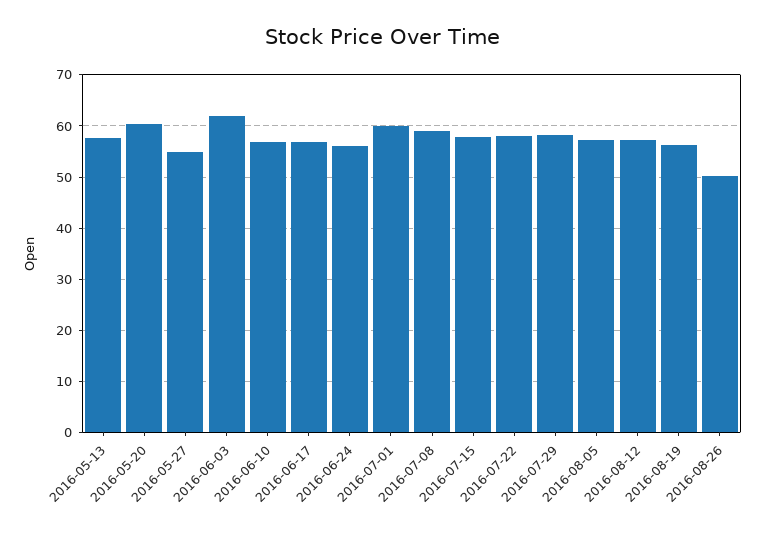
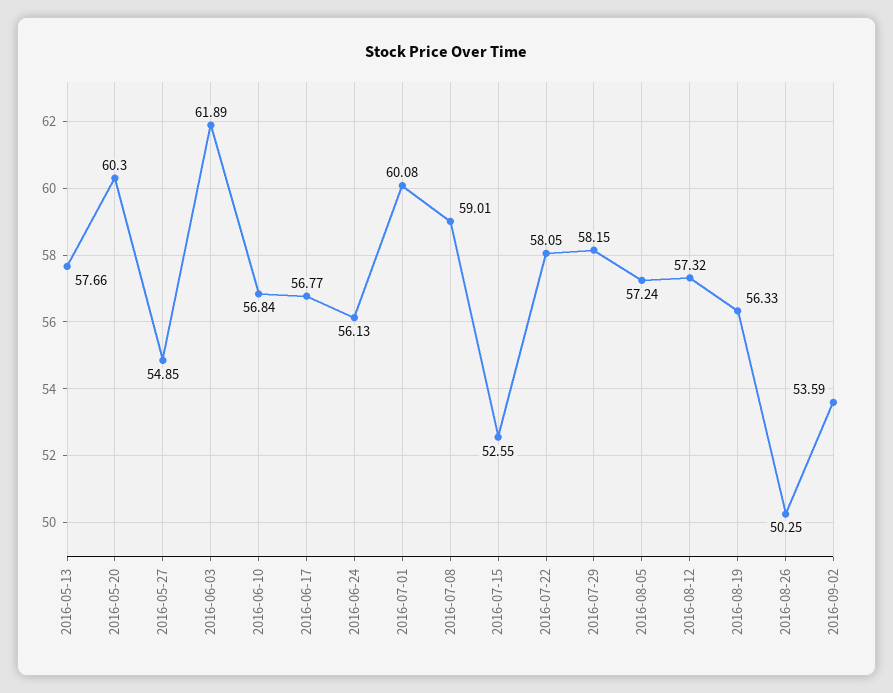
2016-07-15: 58 -> 52.55
2016-09-02: none -> 53.59

